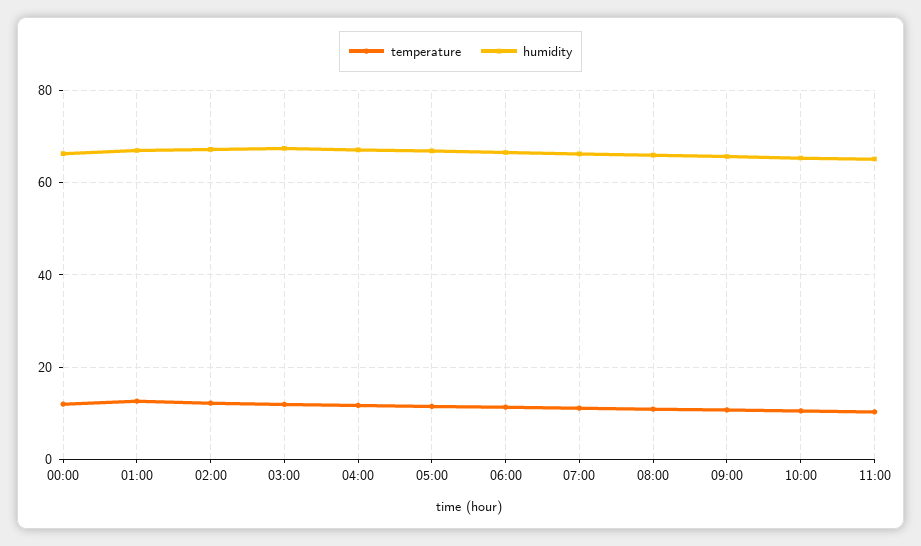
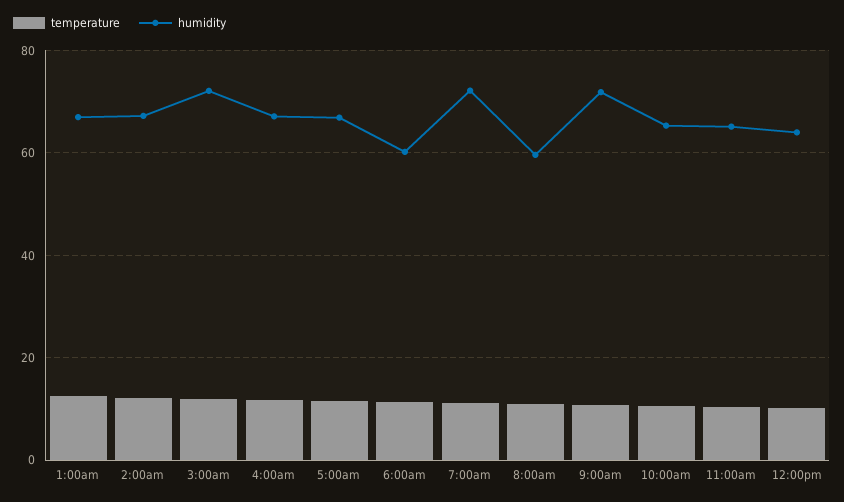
temperature, 00:00: 12 -> none
humidity, 00:00: 66 -> none
humidity, 03:00: 68 -> 72
humidity, 06:00: 66 -> 60
humidity, 07:00: 66 -> 72
humidity, 08:00: 66 -> 60
humidity, 09:00: 66 -> 72
temperature, 12:00pm: none -> 10
humidity, 12:00pm: none -> 64

